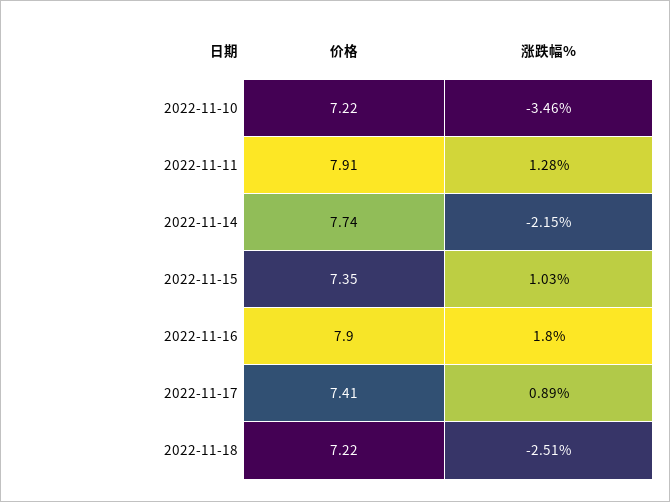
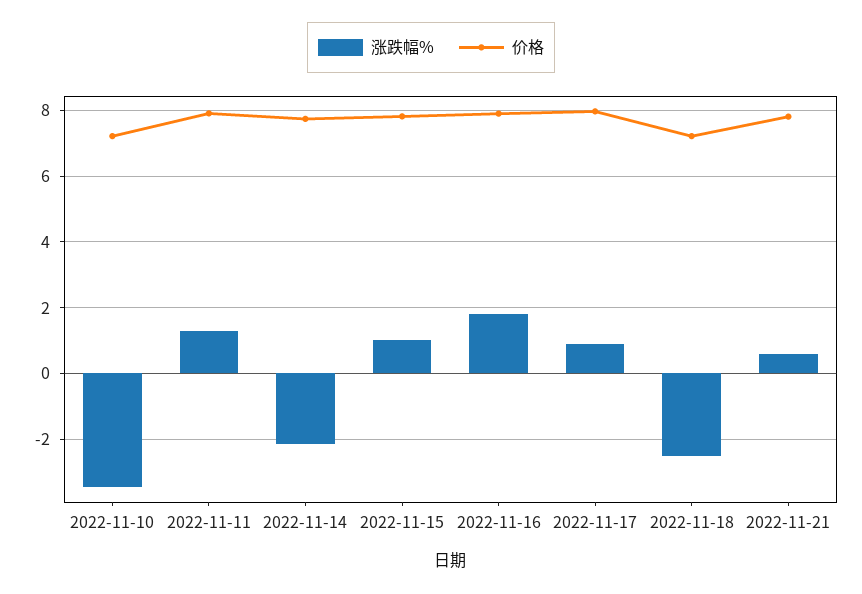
价格, 2022-11-15: 7.35 -> 7.8
价格, 2022-11-17: 7.41 -> 8
涨跌幅%, 2022-11-21: none -> 0.6
价格, 2022-11-21: none -> 7.8

